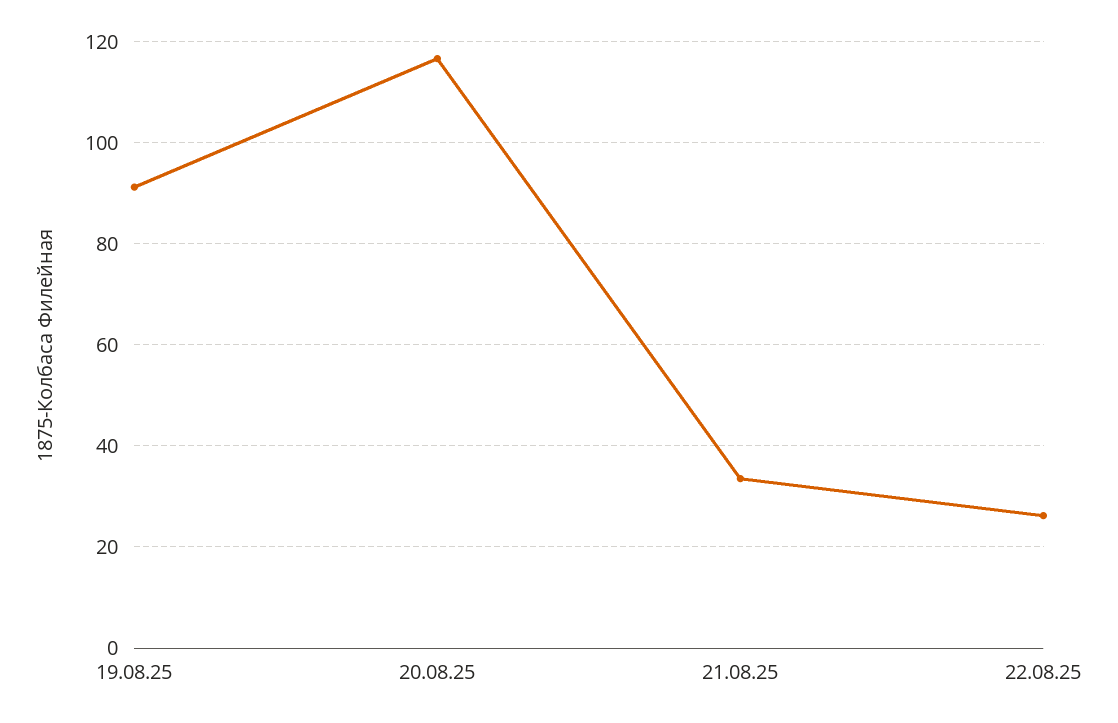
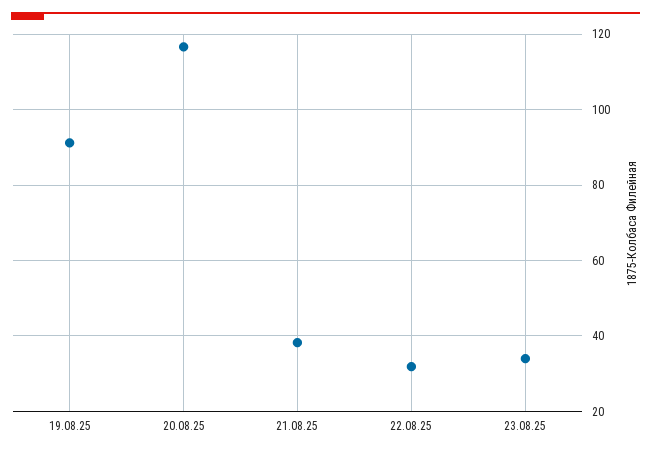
21.08.25: 34 -> 38
22.08.25: 26 -> 32
23.08.25: none -> 34

